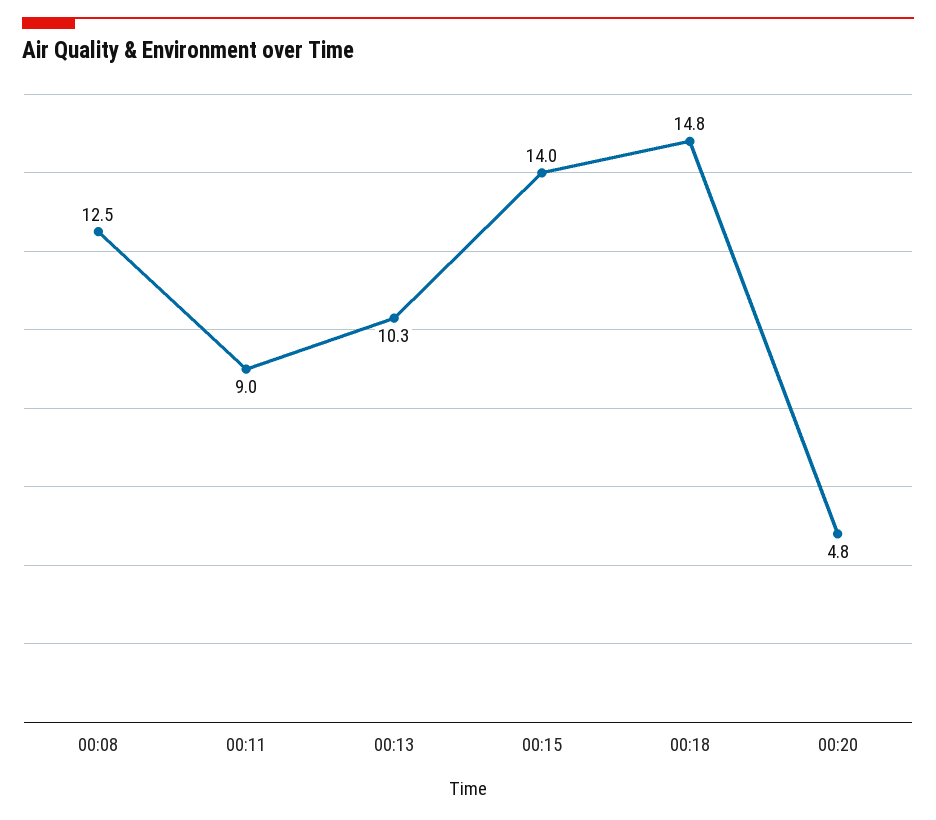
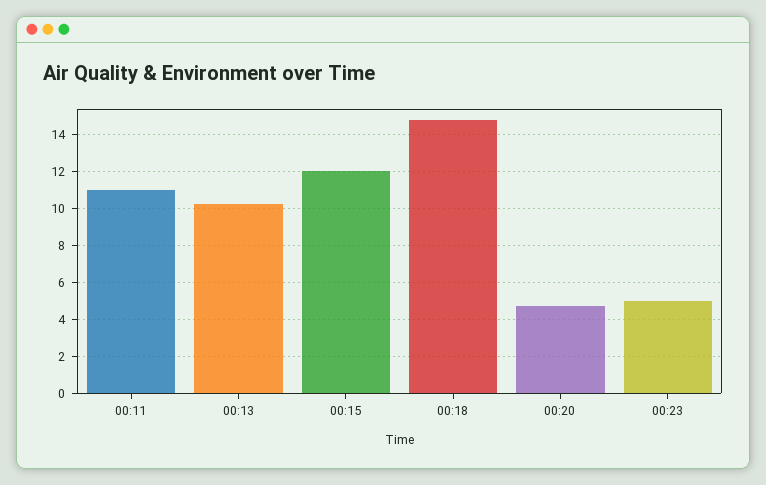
00:08: 12.5 -> none
00:11: 9 -> 11
00:15: 14 -> 12
00:23: none -> 5

